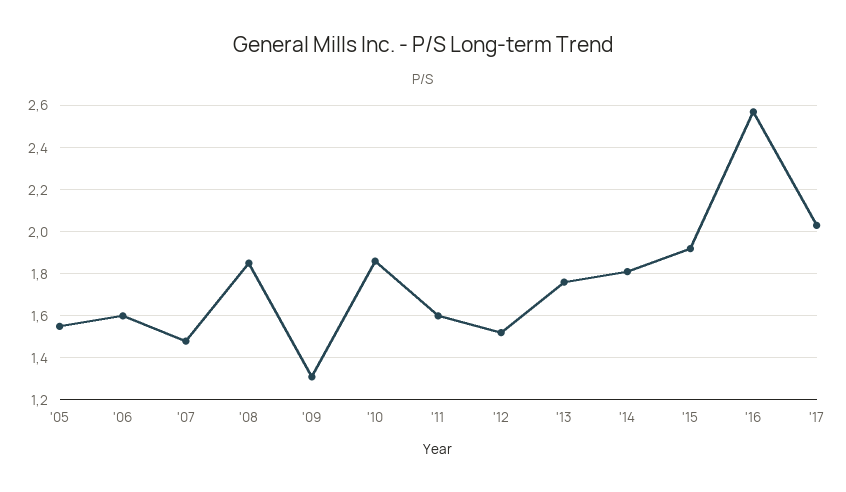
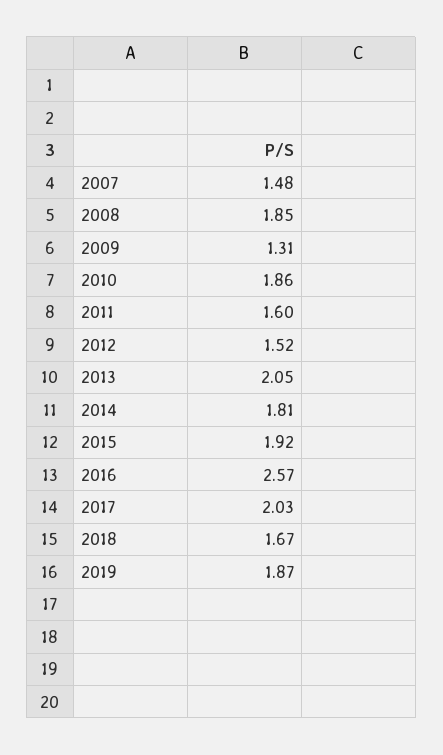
'05: 1.55 -> none
'06: 1.6 -> none
'13: 1.75 -> 2.05
2018: none -> 1.67
2019: none -> 1.87

